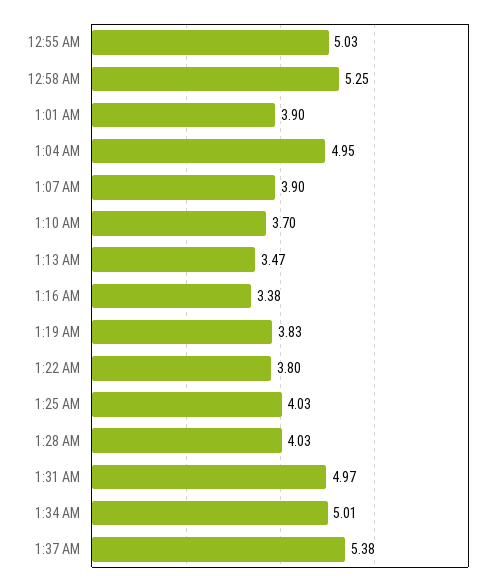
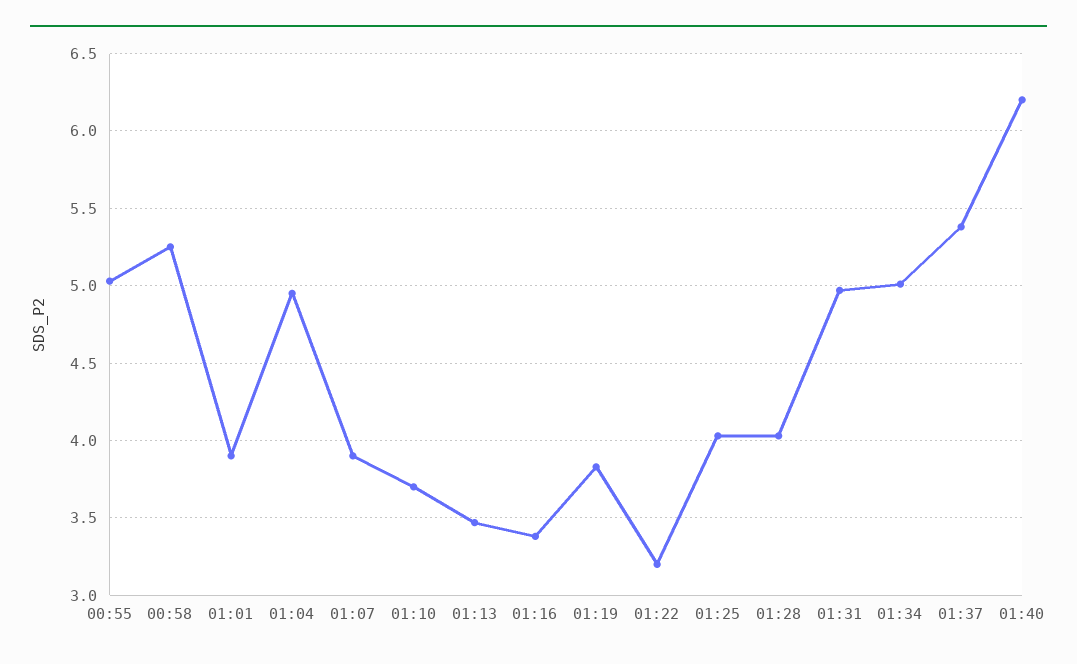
1:22 AM: 3.8 -> 3.2
01:40: none -> 6.2

